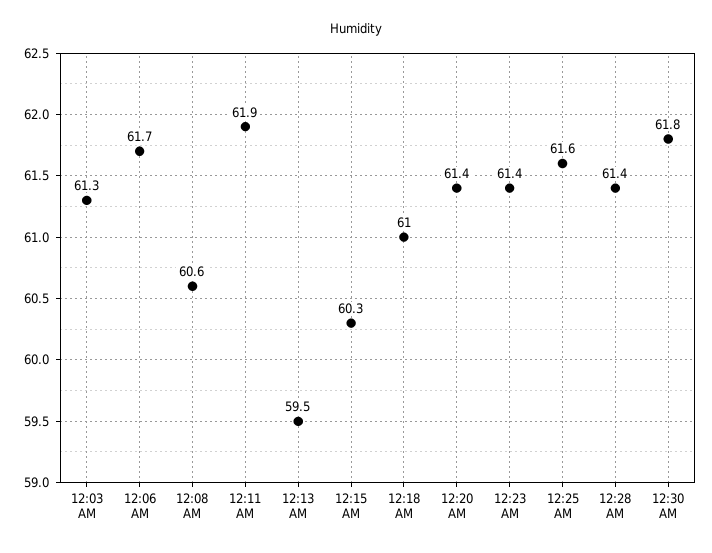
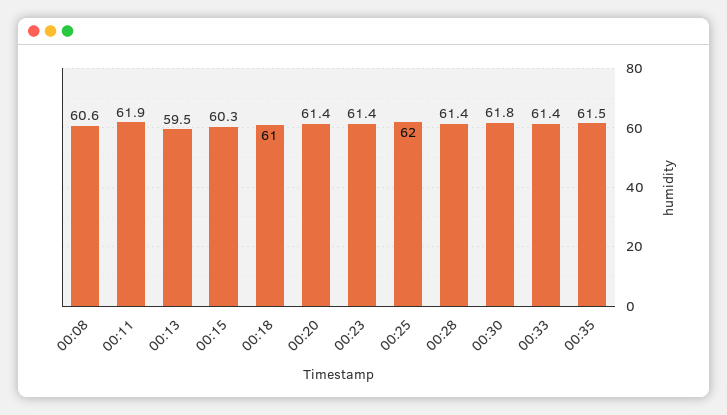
12:03 AM: 61.3 -> none
12:06 AM: 61.7 -> none
12:25 AM: 61.6 -> 62
00:33: none -> 61.4
00:35: none -> 61.5

